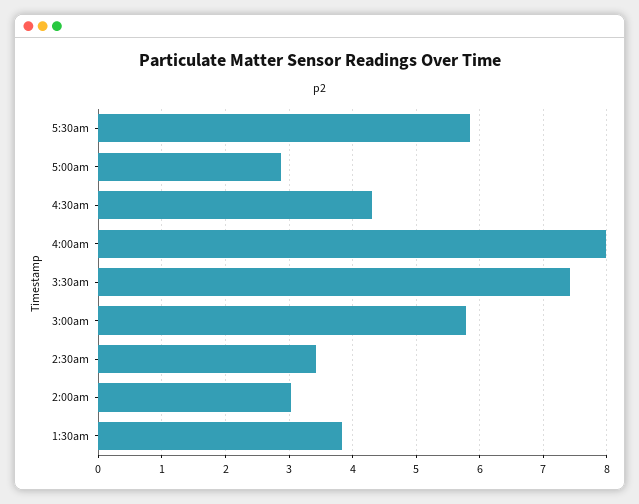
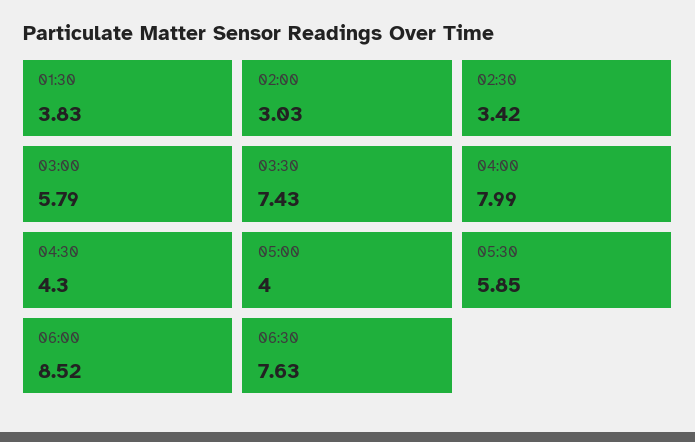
5:00am: 2.9 -> 4
06:00: none -> 8.52
06:30: none -> 7.63

